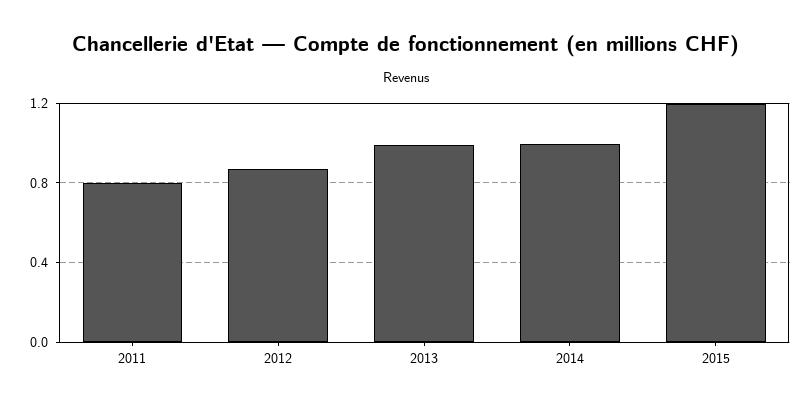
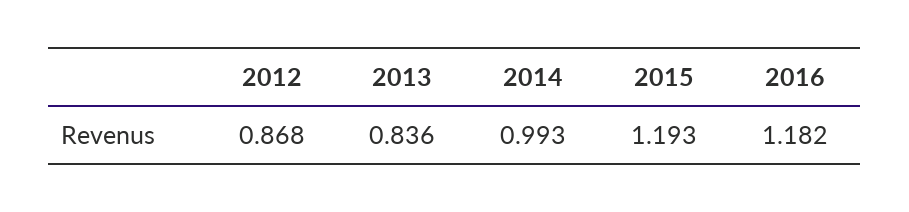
2011: 0.8 -> none
2013: 1 -> 0.836
2016: none -> 1.182

